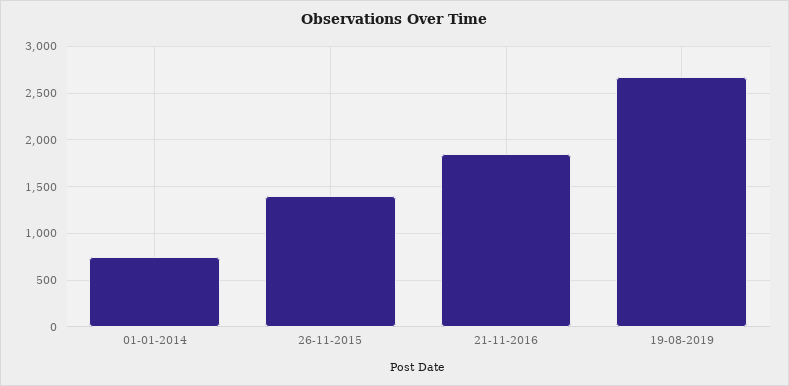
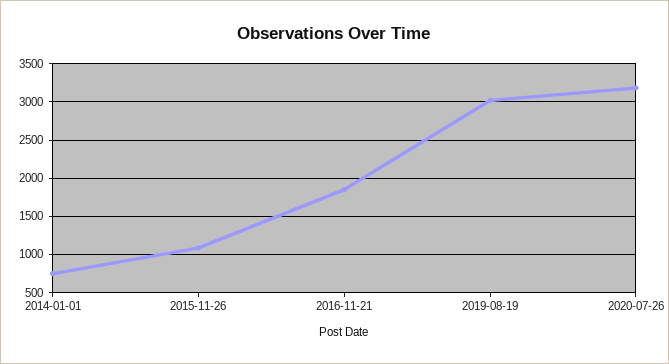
26-11-2015: 1400 -> 1100
19-08-2019: 2700 -> 3000
2020-07-26: none -> 3200

